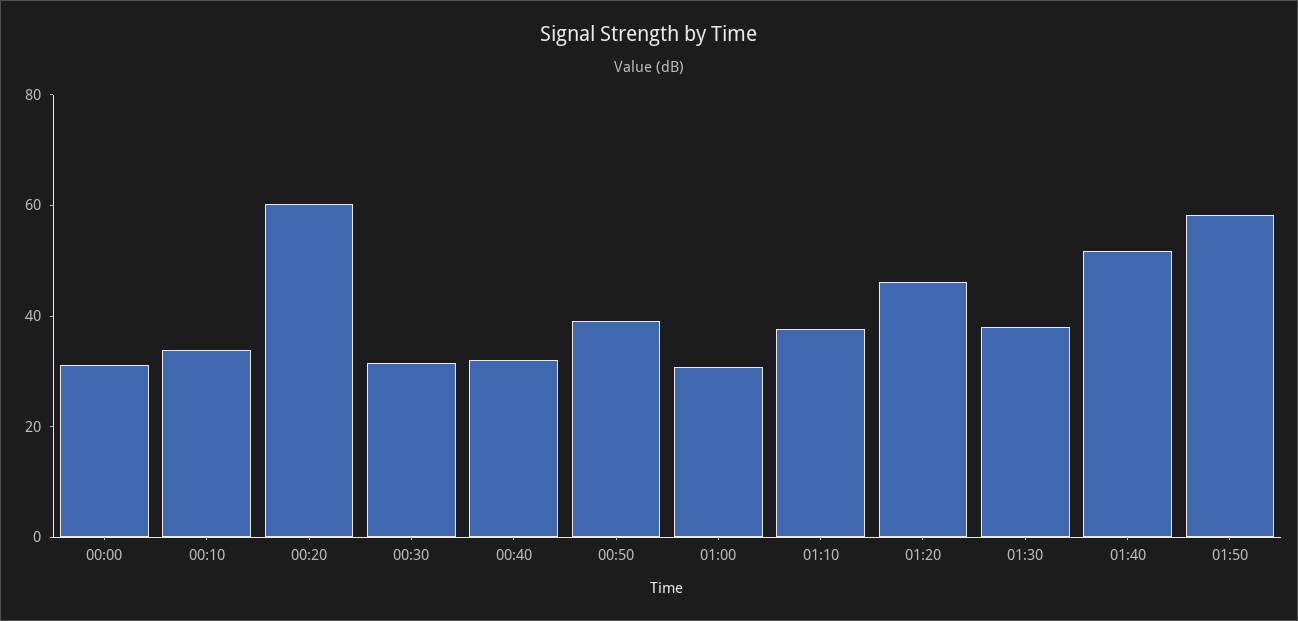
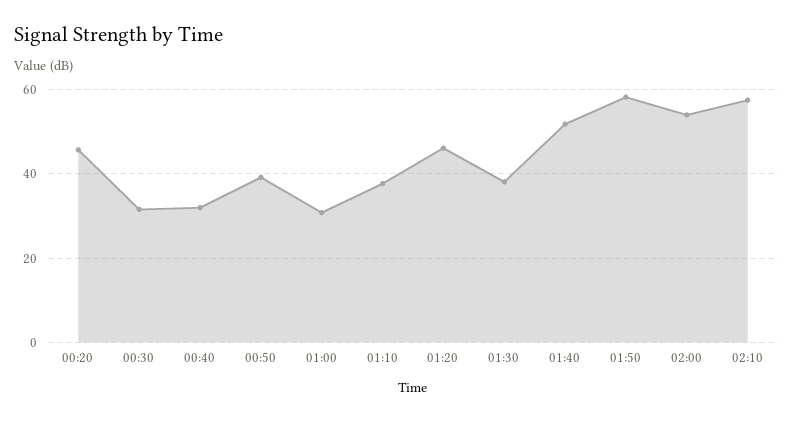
00:00: 30 -> none
00:10: 35 -> none
00:20: 60 -> 46
02:00: none -> 54
02:10: none -> 58

